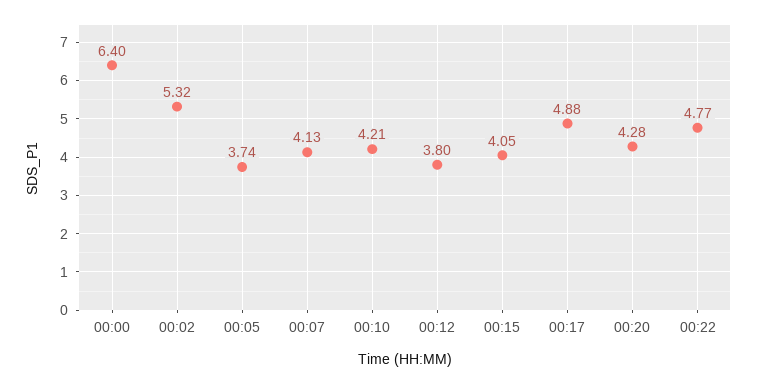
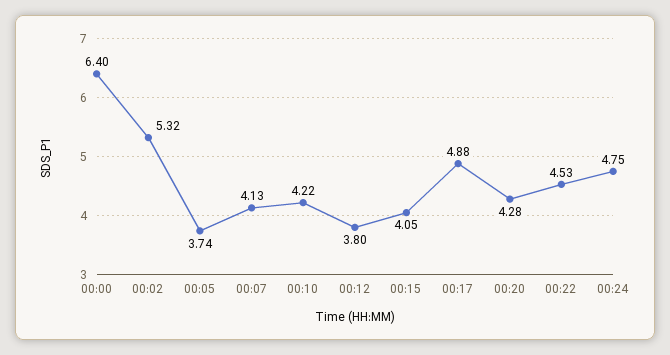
00:10: 4.21 -> 4.22
00:22: 4.77 -> 4.53
00:24: none -> 4.75

